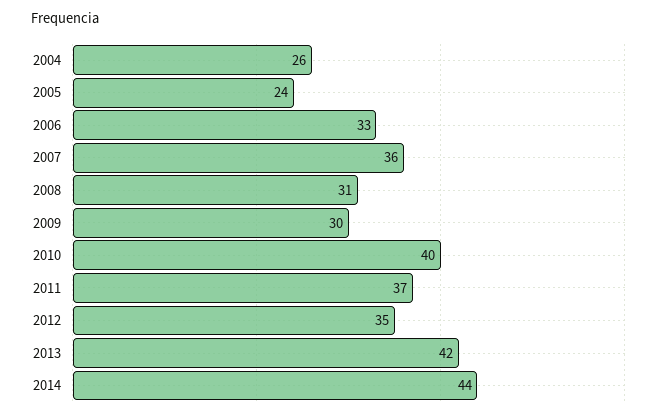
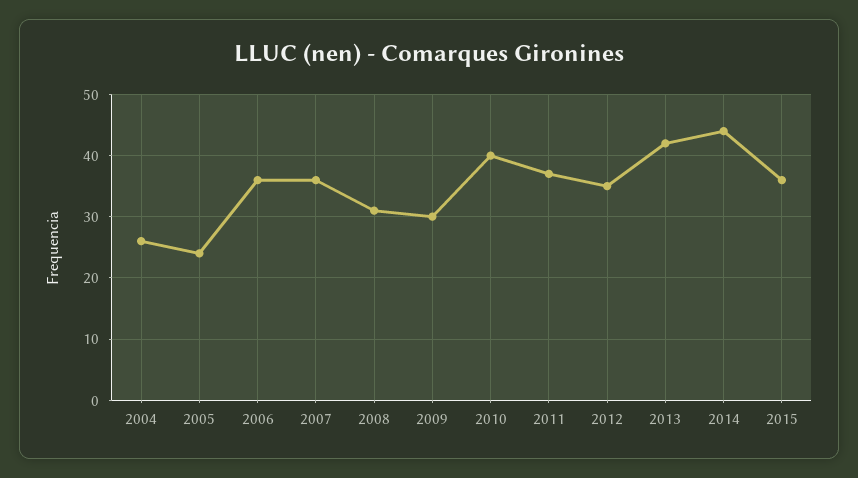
2006: 33 -> 36
2015: none -> 36

